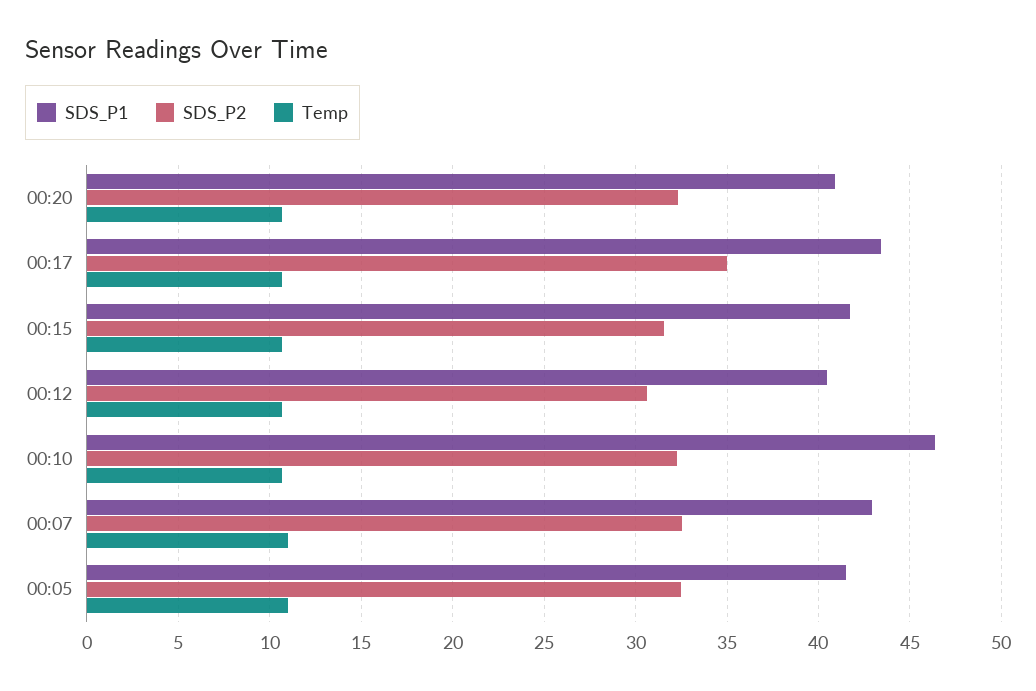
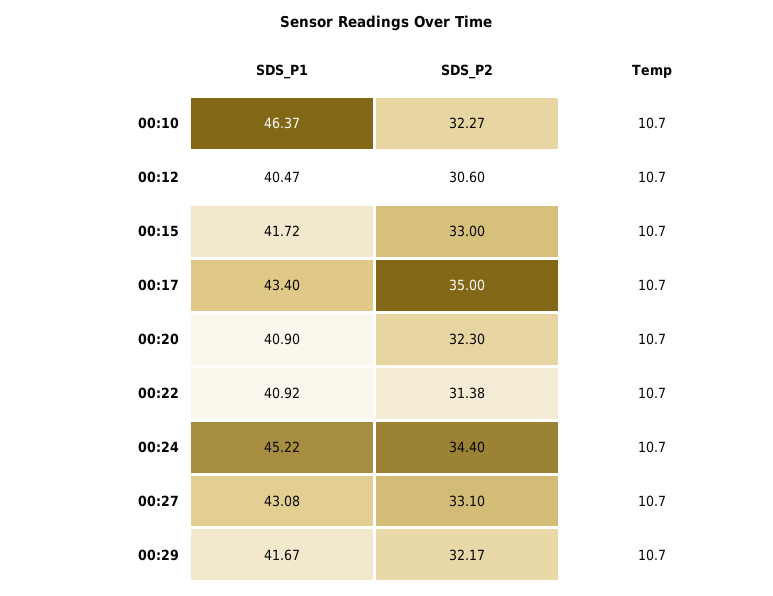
SDS_P2, 00:15: 31.5 -> 33
SDS_P1, 00:07: 43 -> none
SDS_P2, 00:07: 32.5 -> none
Temp, 00:07: 11 -> none
SDS_P1, 00:05: 41.5 -> none
SDS_P2, 00:05: 32.5 -> none
Temp, 00:05: 11 -> none
SDS_P1, 00:22: none -> 40.92
SDS_P2, 00:22: none -> 31.38
Temp, 00:22: none -> 10.7
SDS_P1, 00:24: none -> 45.22
SDS_P2, 00:24: none -> 34.4
Temp, 00:24: none -> 10.7
SDS_P1, 00:27: none -> 43.08
SDS_P2, 00:27: none -> 33.1
Temp, 00:27: none -> 10.7
SDS_P1, 00:29: none -> 41.67
SDS_P2, 00:29: none -> 32.17
Temp, 00:29: none -> 10.7

